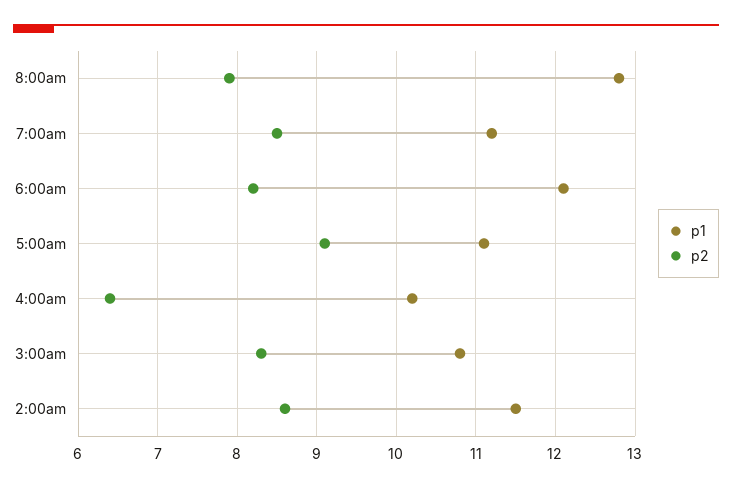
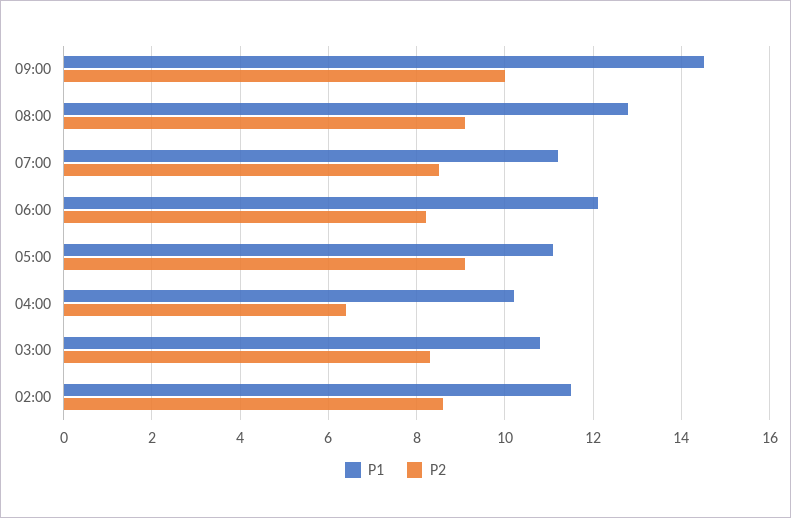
p2, 8:00am: 7.9 -> 9
p1, 09:00: none -> 14.5
p2, 09:00: none -> 10

